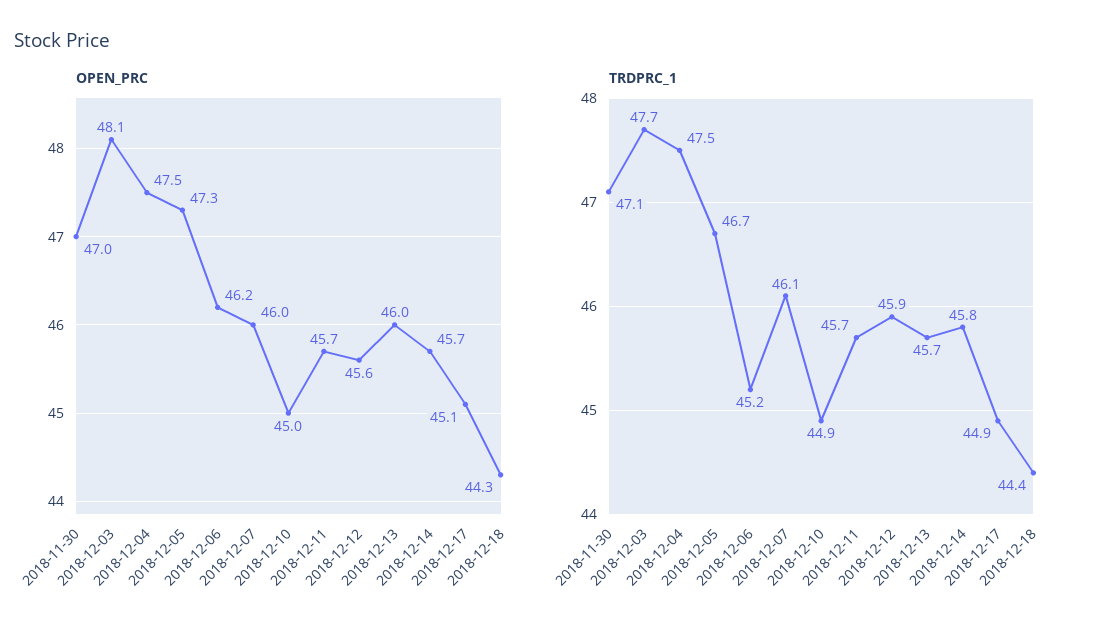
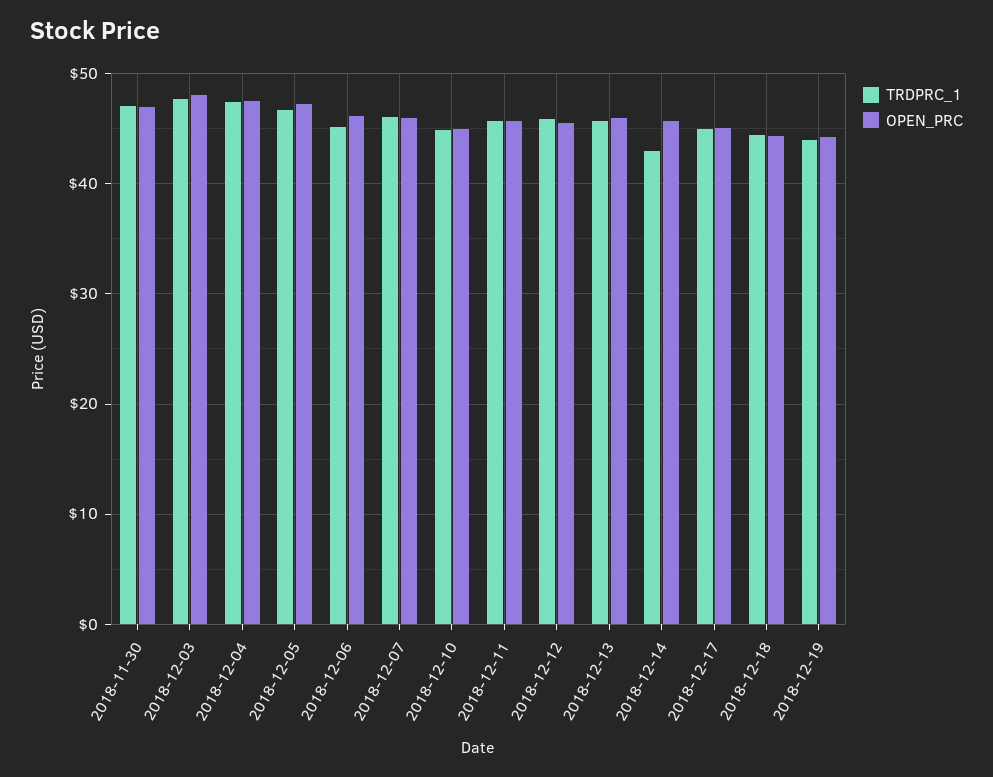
TRDPRC_1, 2018-12-14: 45.8 -> 43
TRDPRC_1, 2018-12-19: none -> 44
OPEN_PRC, 2018-12-19: none -> 44

